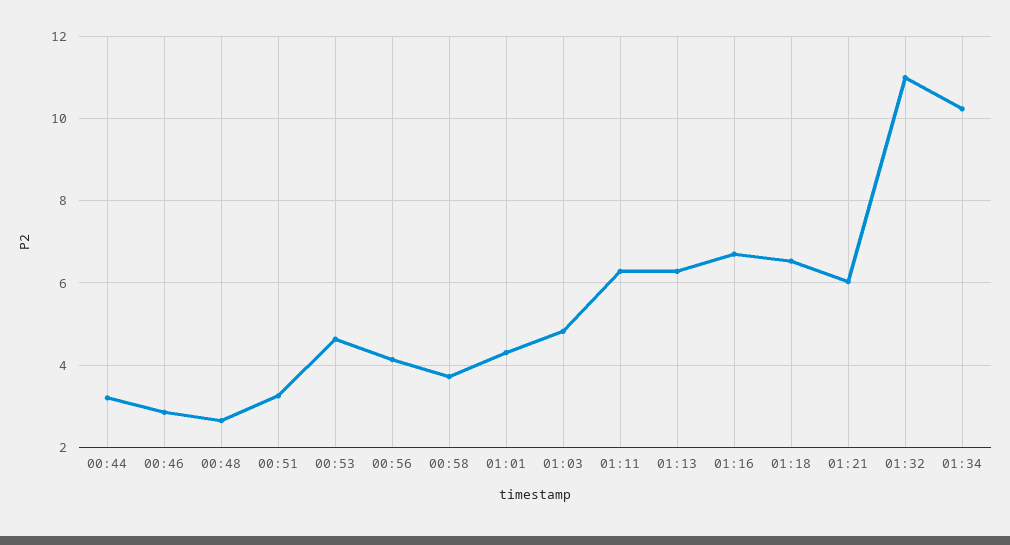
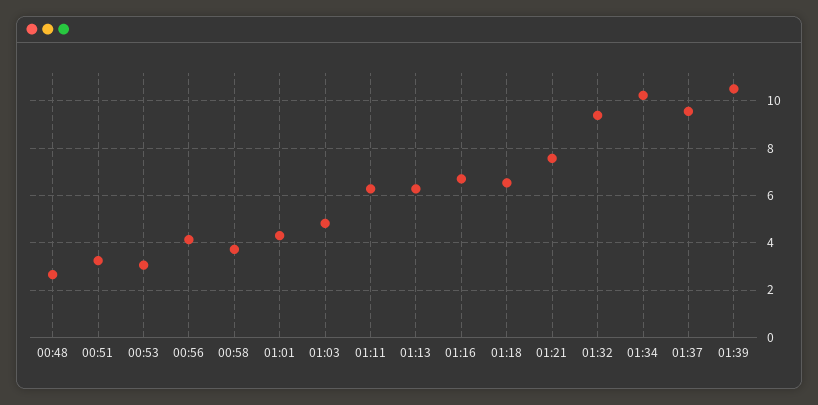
00:44: 3.2 -> none
00:46: 2.8 -> none
00:53: 4.6 -> 3
01:21: 6 -> 7.5
01:32: 11 -> 9.5
01:37: none -> 9.5
01:39: none -> 10.5

